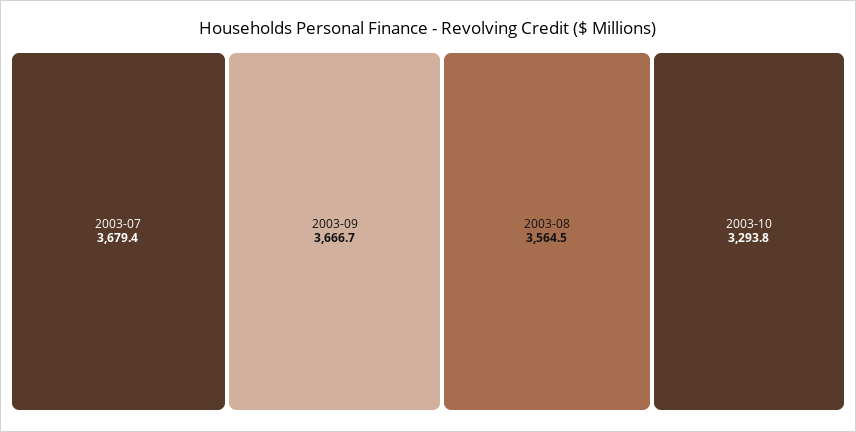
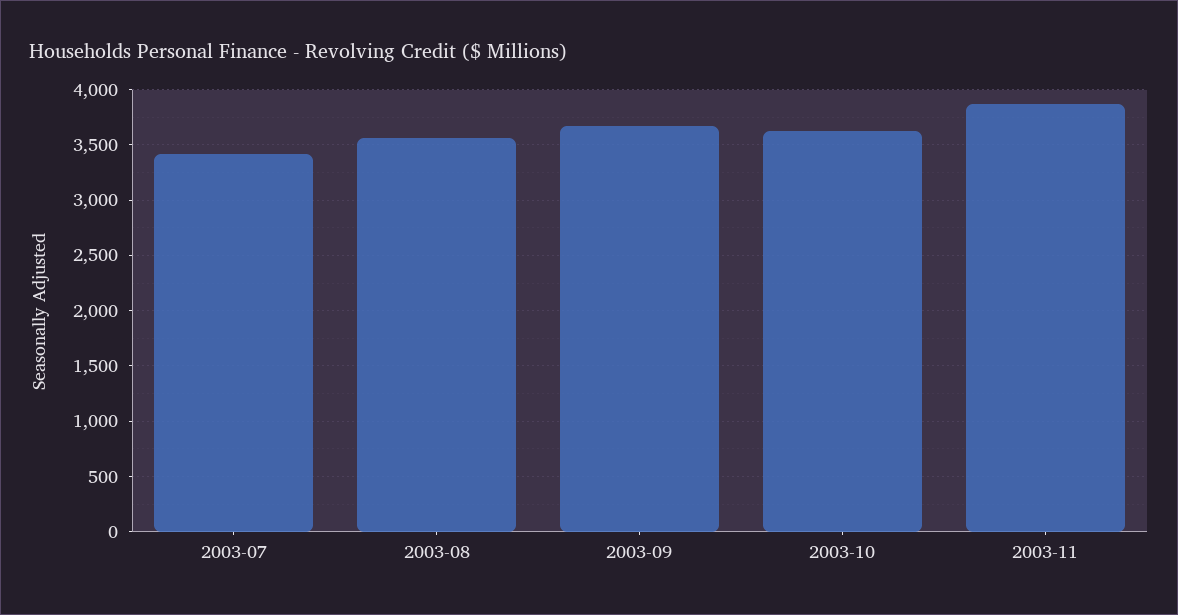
2003-07: 3679.4 -> 3400
2003-10: 3293.8 -> 3600
2003-11: none -> 3900

